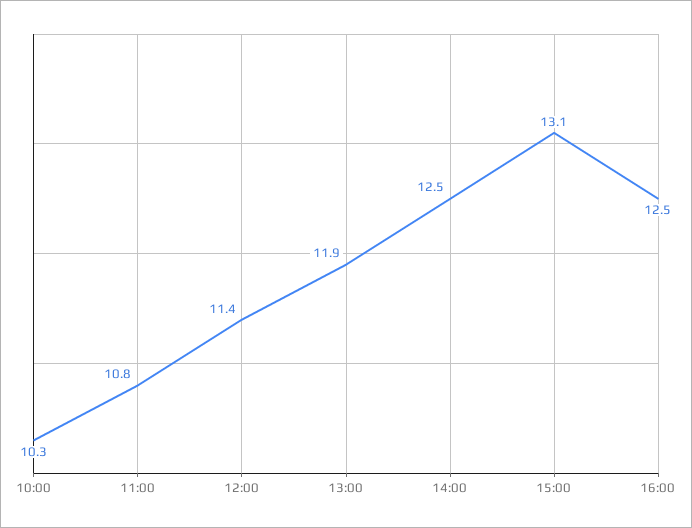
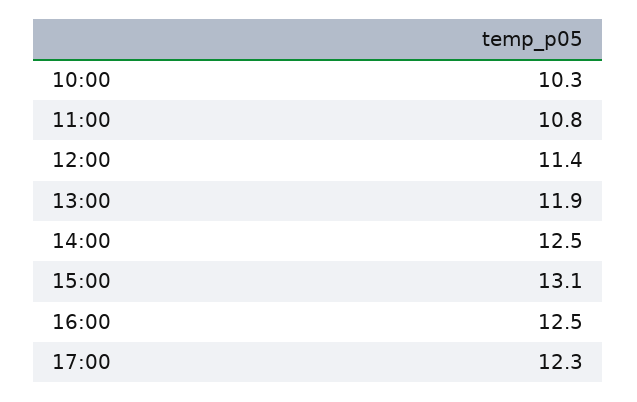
17:00: none -> 12.3

